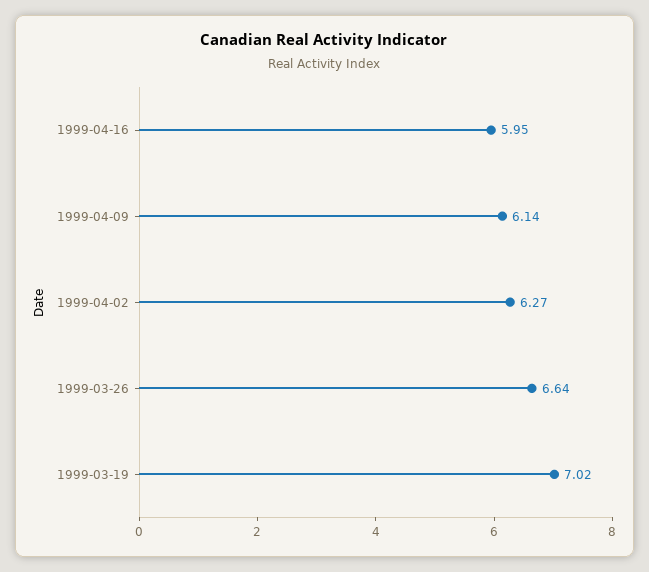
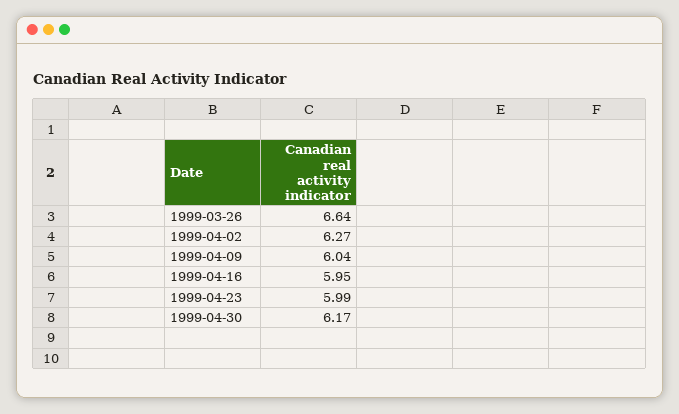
1999-04-09: 6.14 -> 6.04
1999-03-19: 7.02 -> none
1999-04-23: none -> 5.99
1999-04-30: none -> 6.17

